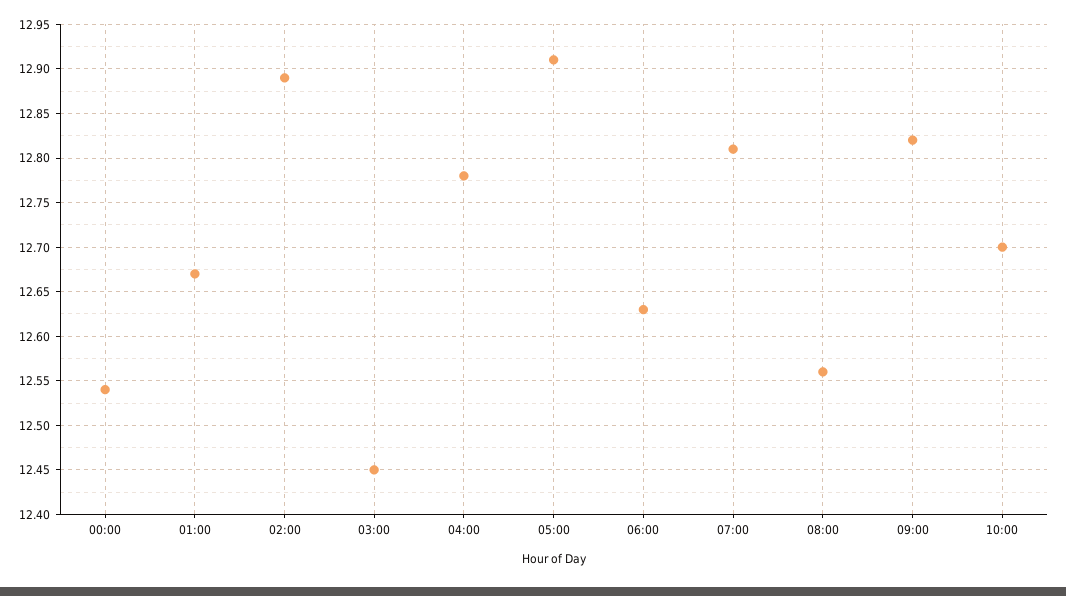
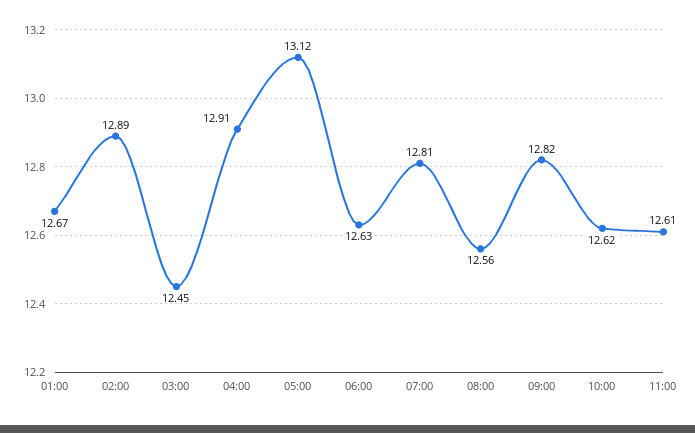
00:00: 12.54 -> none
04:00: 12.78 -> 12.91
05:00: 12.91 -> 13.12
10:00: 12.7 -> 12.62
11:00: none -> 12.61

